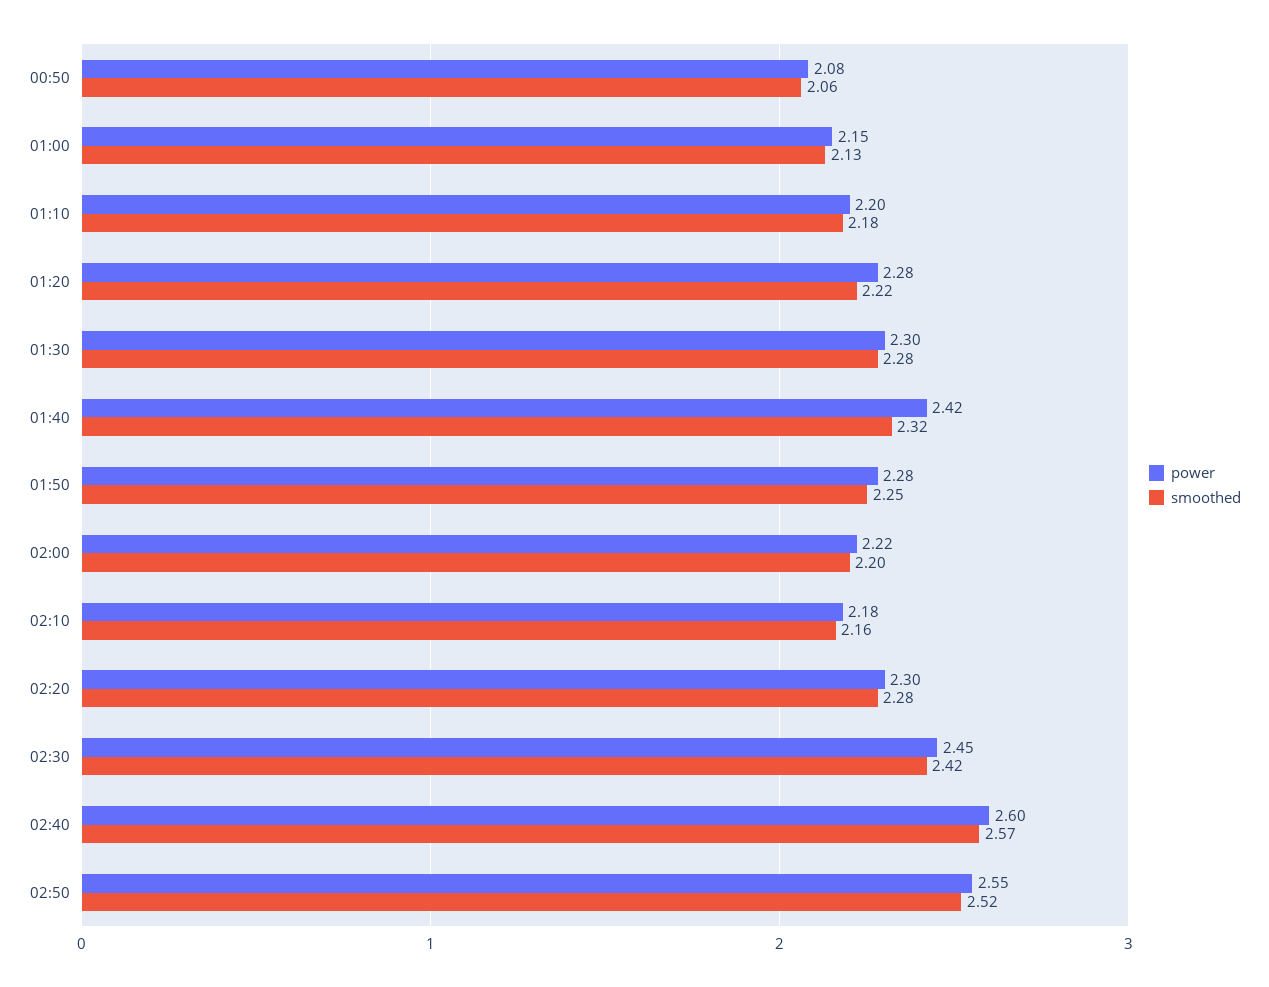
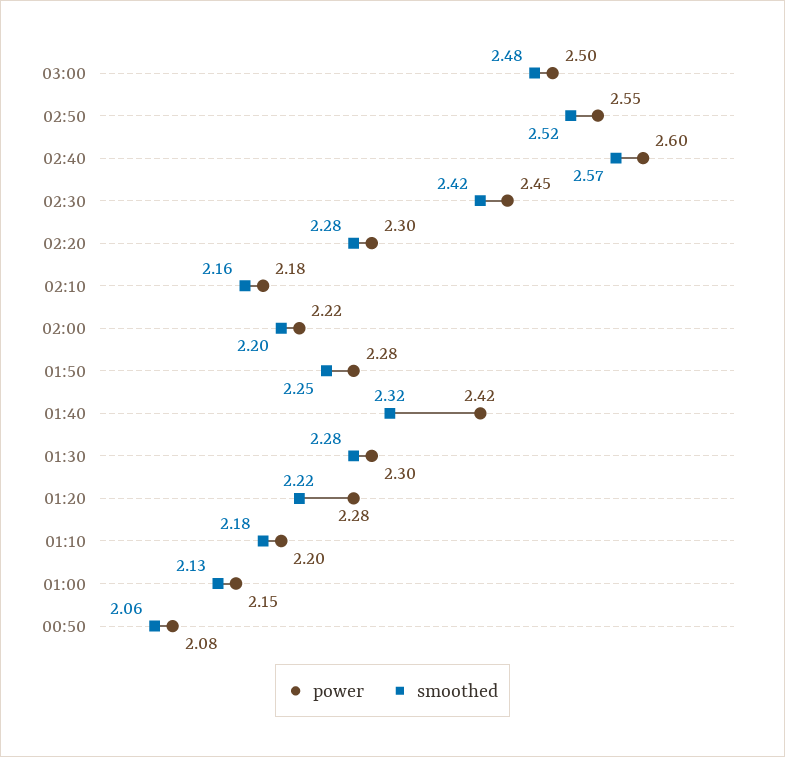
power, 03:00: none -> 2.5
smoothed, 03:00: none -> 2.48

